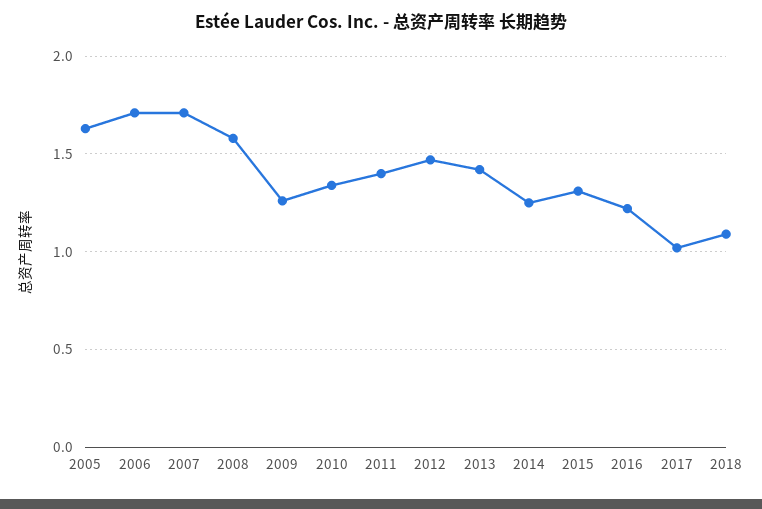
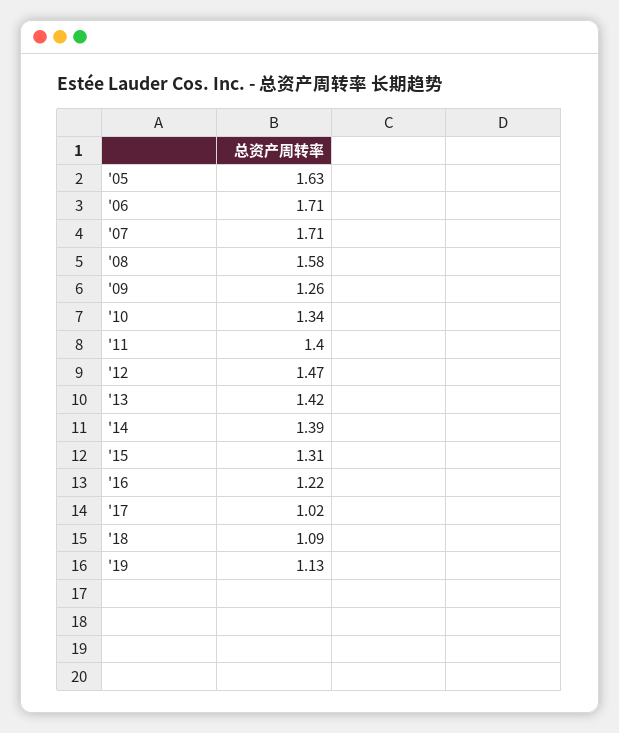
2014: 1.25 -> 1.39
'19: none -> 1.13

